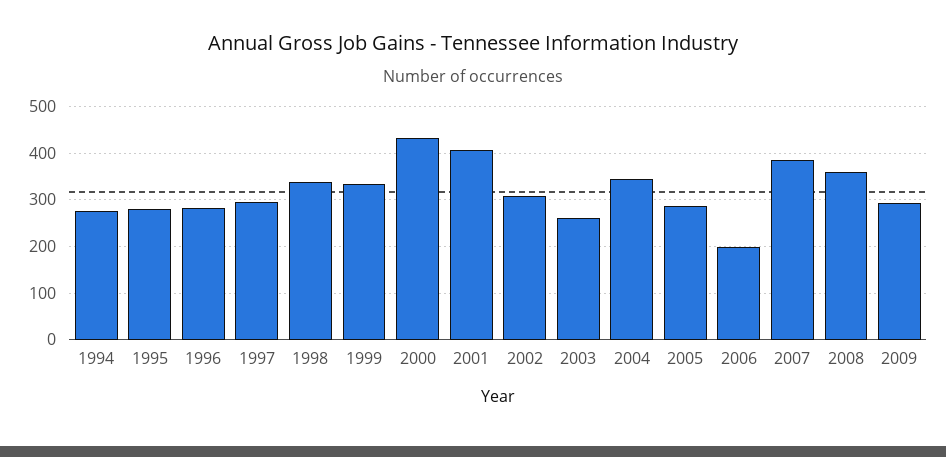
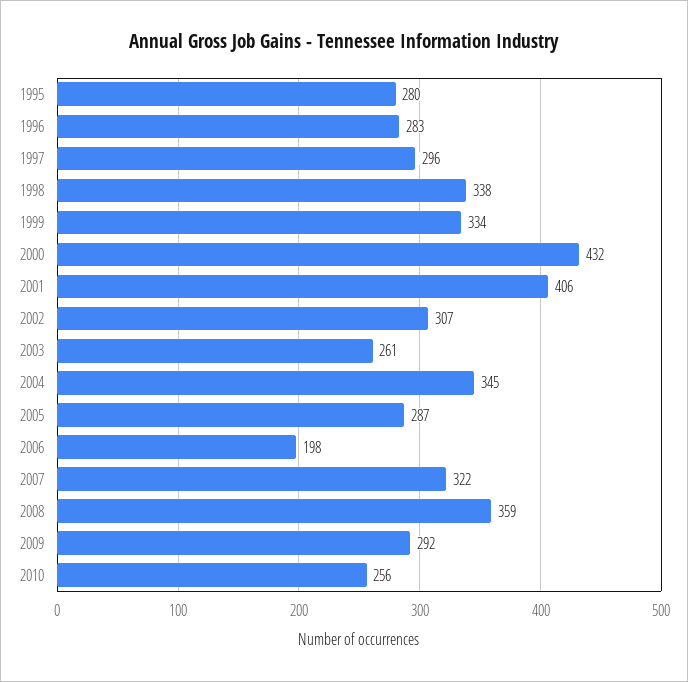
1994: 280 -> none
2007: 380 -> 322
2010: none -> 256

